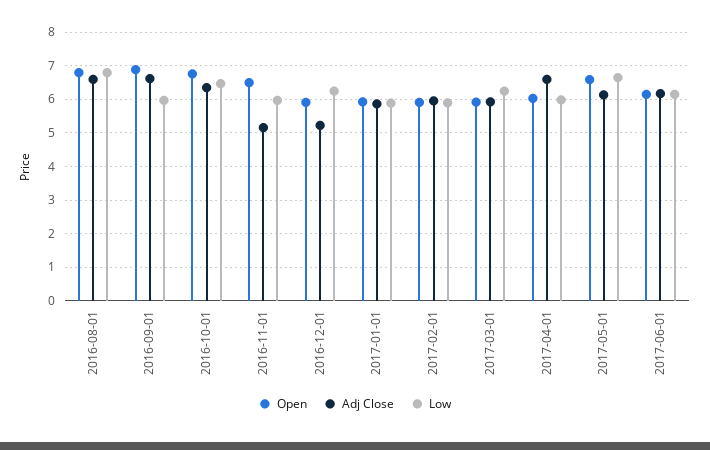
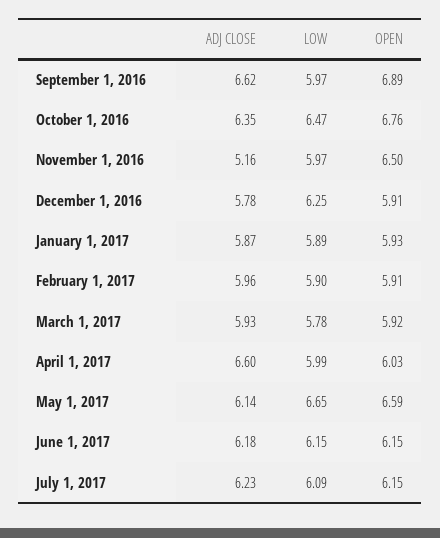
Open, 2016-08-01: 6.8 -> none
Adj Close, 2016-08-01: 6.6 -> none
Low, 2016-08-01: 6.8 -> none
Adj Close, 2016-12-01: 5.2 -> 5.78
Low, 2017-03-01: 6.2 -> 5.78
Adj Close, July 1, 2017: none -> 6.23
Low, July 1, 2017: none -> 6.09
Open, July 1, 2017: none -> 6.15

